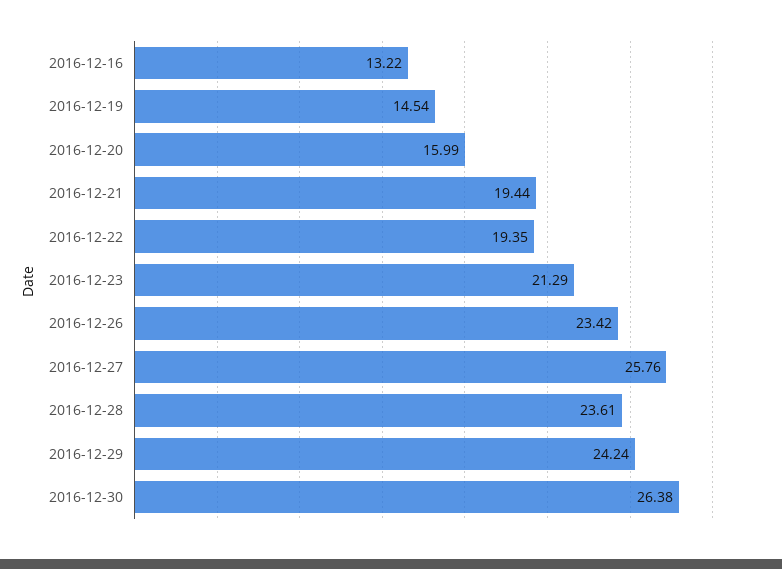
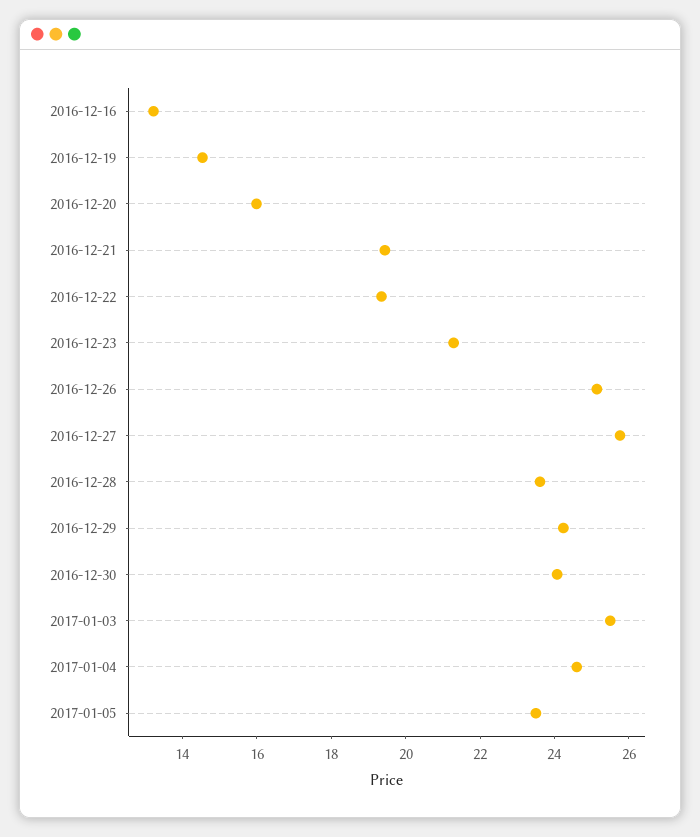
2016-12-26: 23.42 -> 25
2016-12-30: 26.38 -> 24
2017-01-03: none -> 25.5
2017-01-04: none -> 24.5
2017-01-05: none -> 23.5

